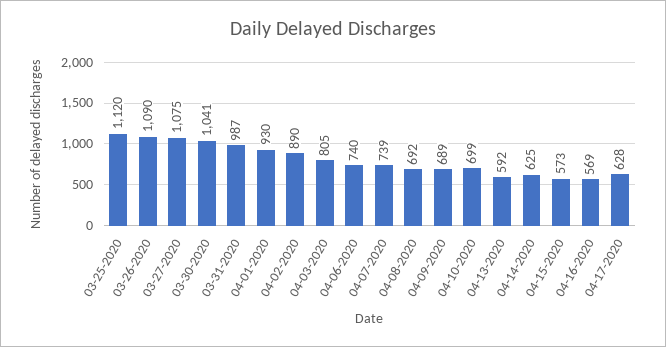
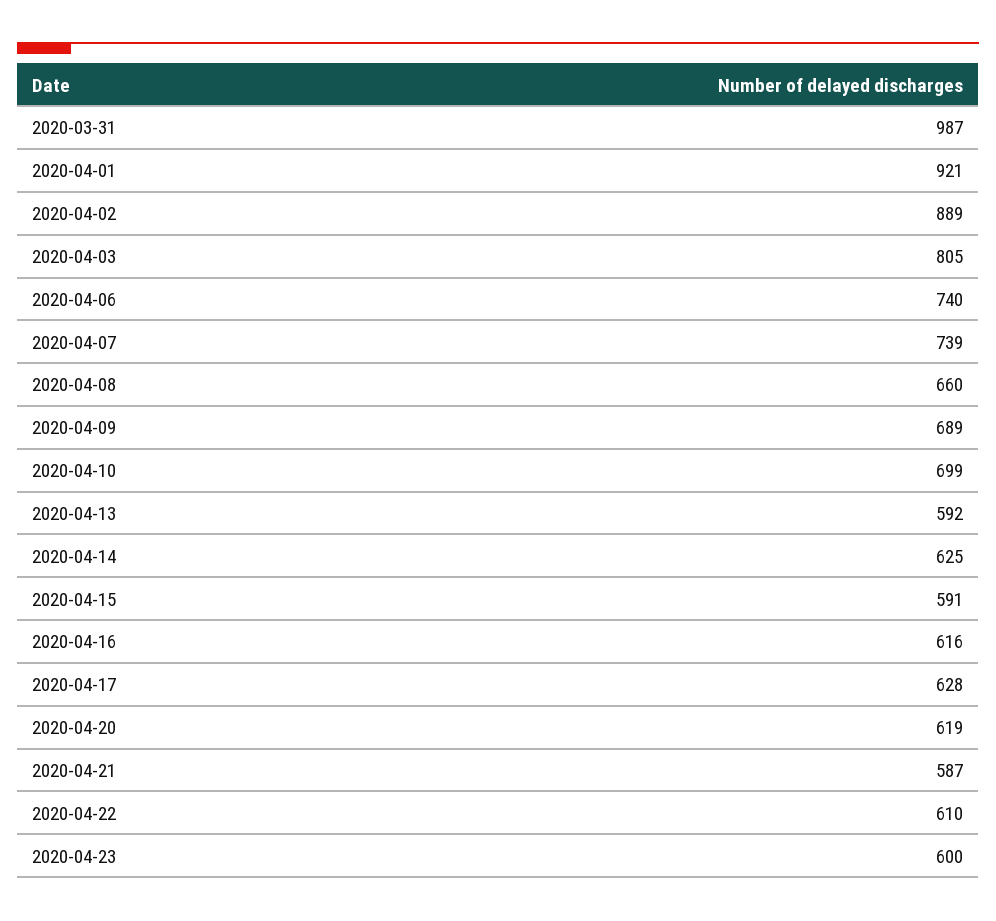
03-25-2020: 1120 -> none
03-26-2020: 1090 -> none
03-27-2020: 1075 -> none
03-30-2020: 1041 -> none
04-01-2020: 930 -> 921
04-02-2020: 890 -> 889
04-08-2020: 692 -> 660
04-15-2020: 573 -> 591
04-16-2020: 569 -> 616
2020-04-20: none -> 619
2020-04-21: none -> 587
2020-04-22: none -> 610
2020-04-23: none -> 600

